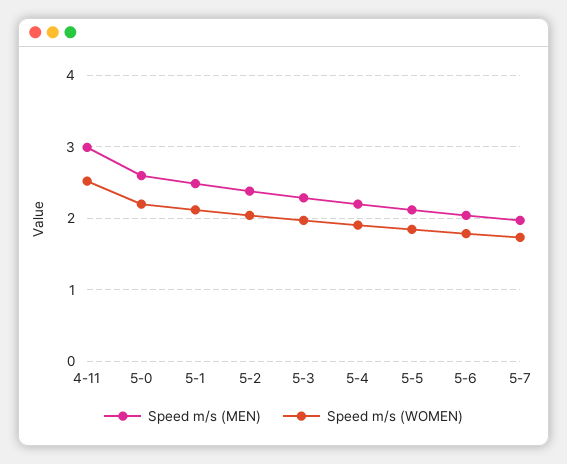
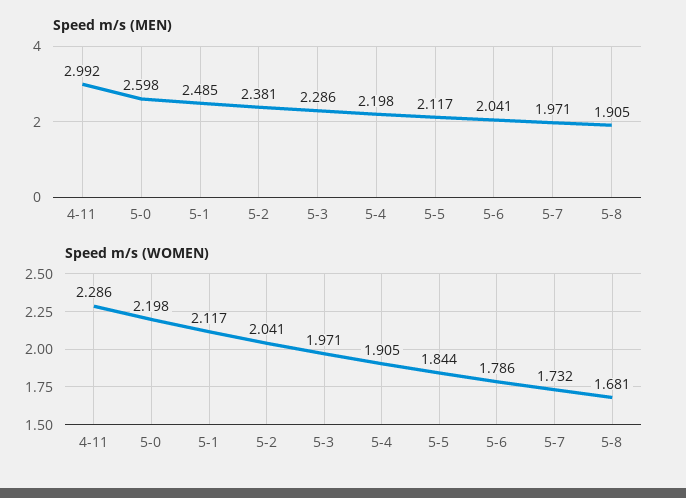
Speed m/s (WOMEN), 4-11: 2.5 -> 2.286
Speed m/s (MEN), 5-8: none -> 1.905
Speed m/s (WOMEN), 5-8: none -> 1.681

